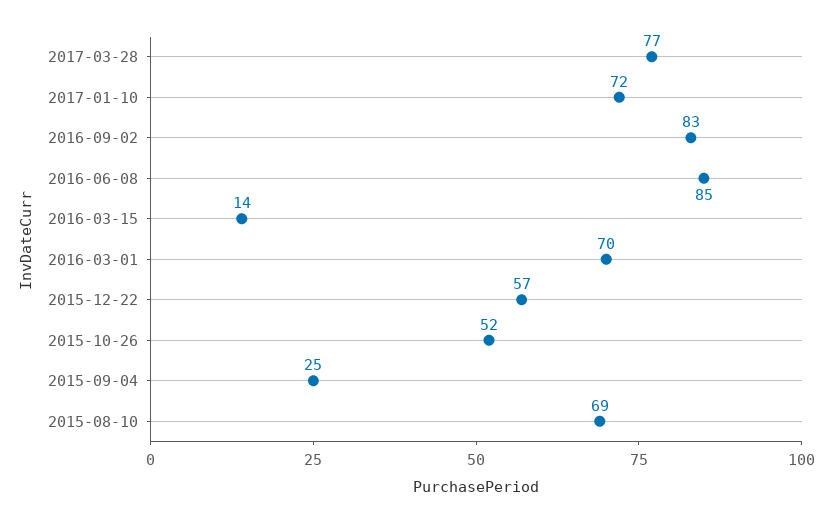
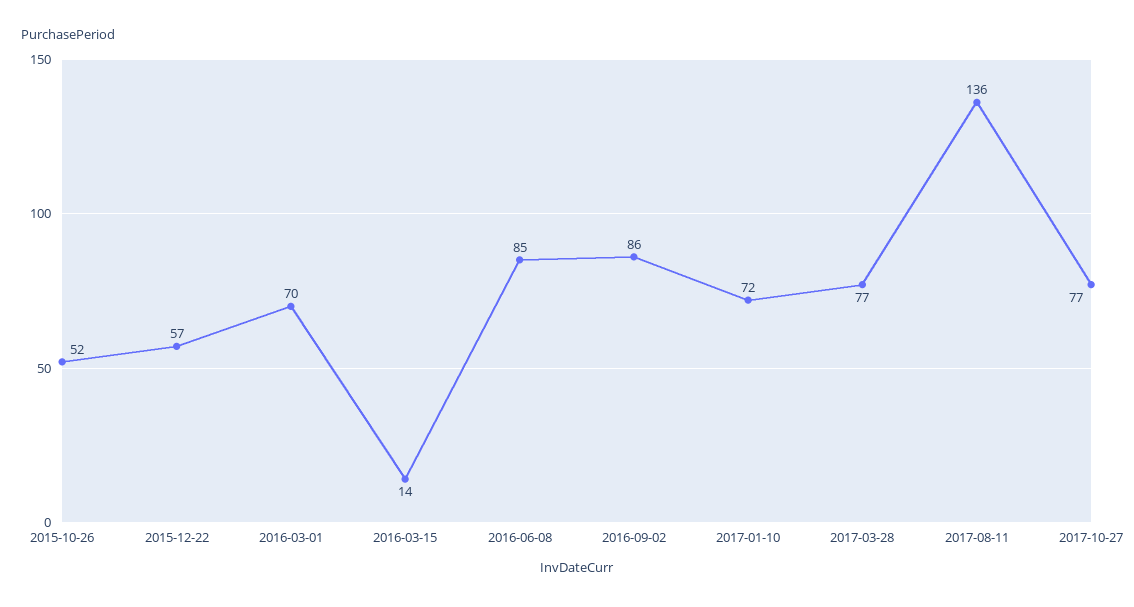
2016-09-02: 83 -> 86
2015-09-04: 25 -> none
2015-08-10: 69 -> none
2017-08-11: none -> 136
2017-10-27: none -> 77

